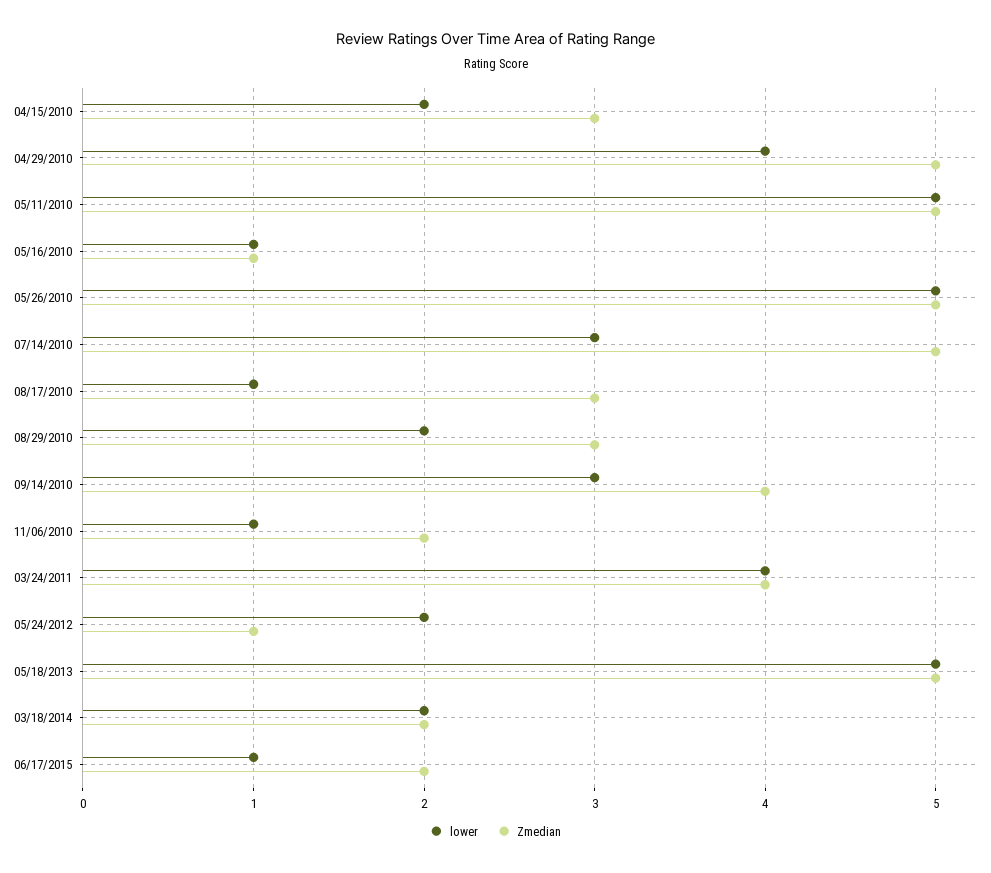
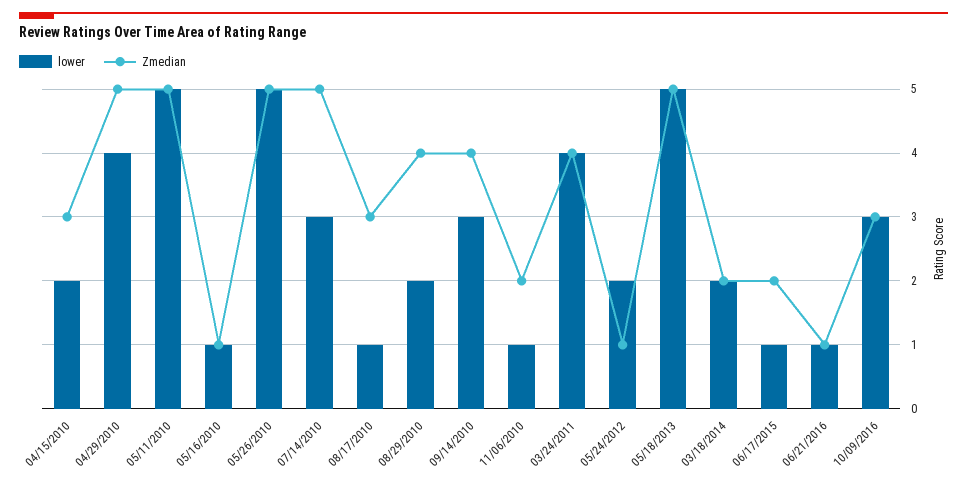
Zmedian, 08/29/2010: 3 -> 4
lower, 06/21/2016: none -> 1
Zmedian, 06/21/2016: none -> 1
lower, 10/09/2016: none -> 3
Zmedian, 10/09/2016: none -> 3

